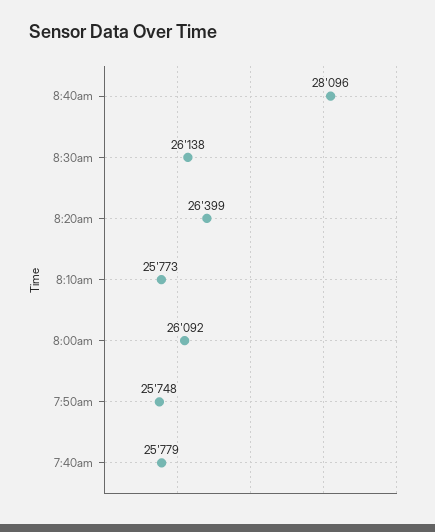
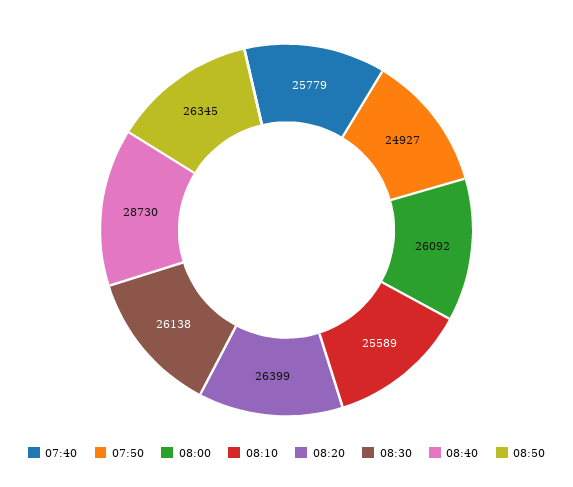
8:40am: 28096 -> 28730
8:10am: 25773 -> 25589
7:50am: 25748 -> 24927
08:50: none -> 26345

